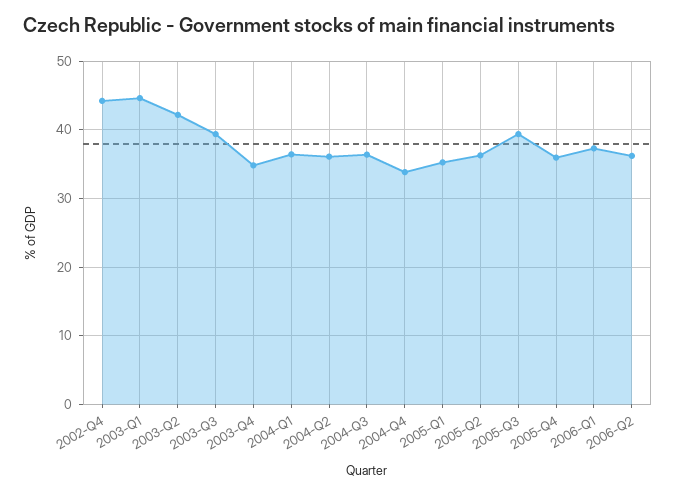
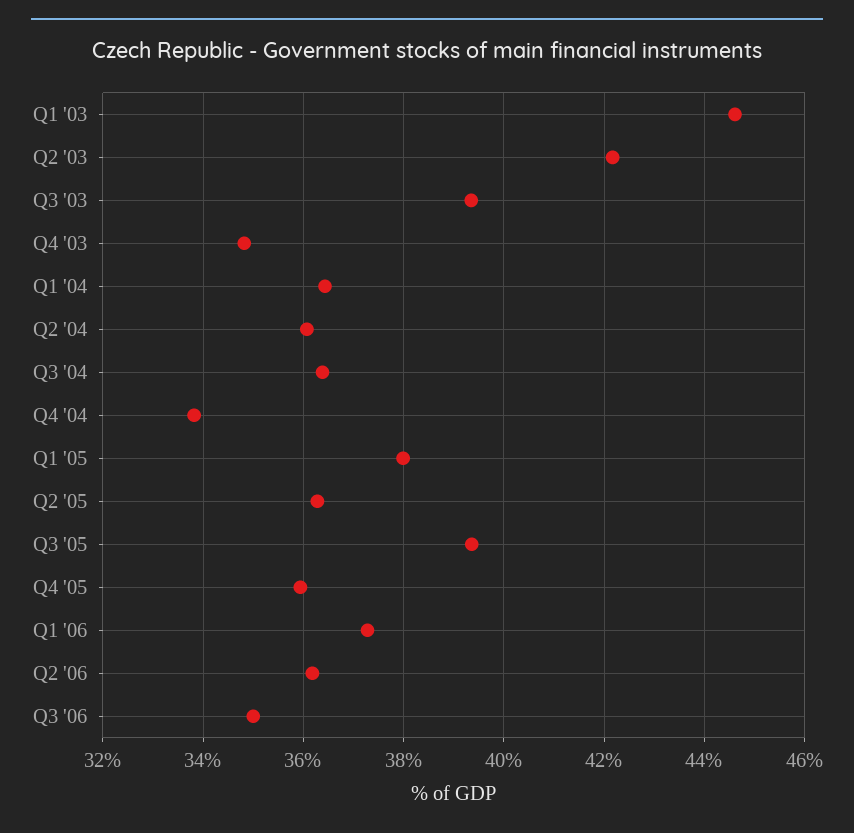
2002-Q4: 44 -> none
2005-Q1: 35 -> 38
Q3 '06: none -> 35

